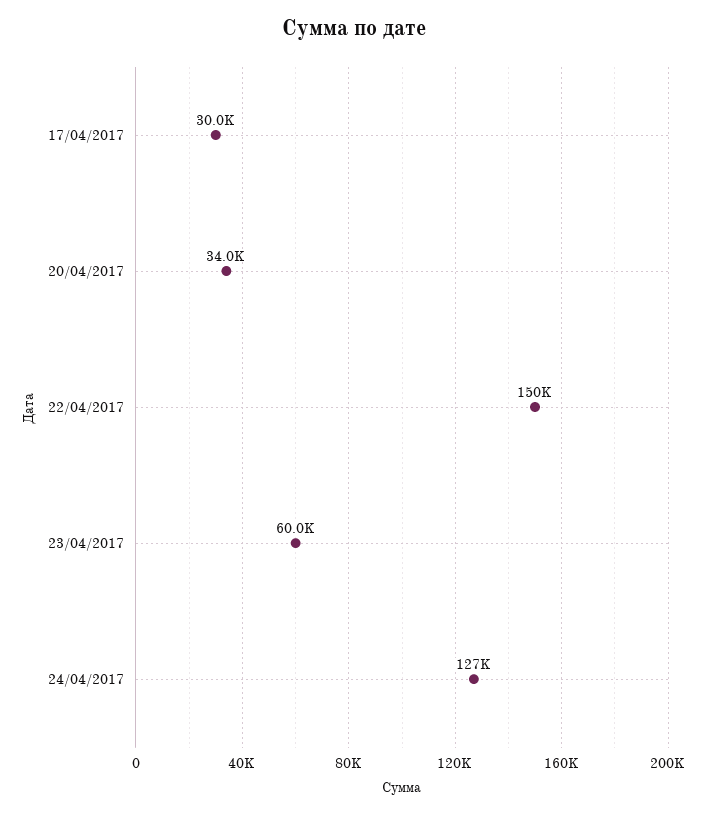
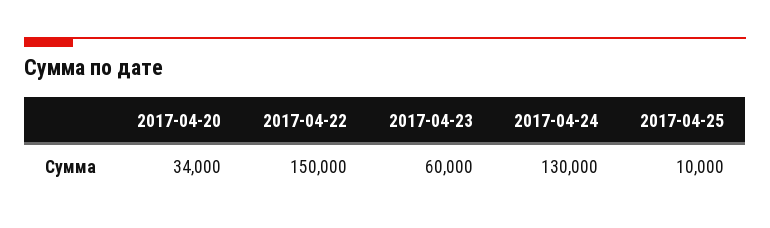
17/04/2017: 30000 -> none
24/04/2017: 127000 -> 130000
2017-04-25: none -> 10000

